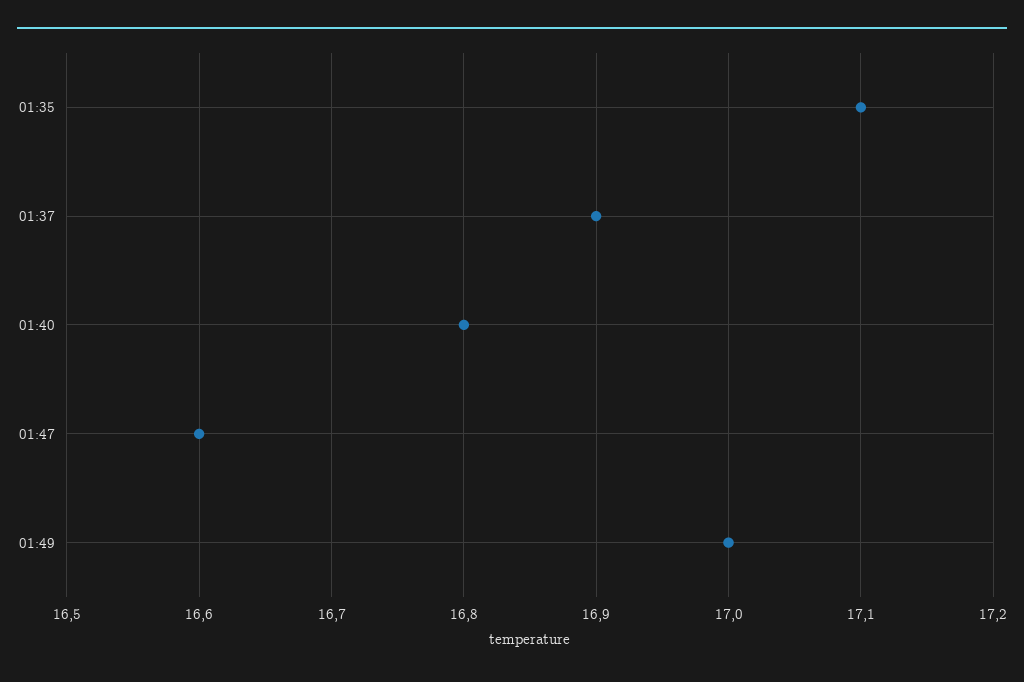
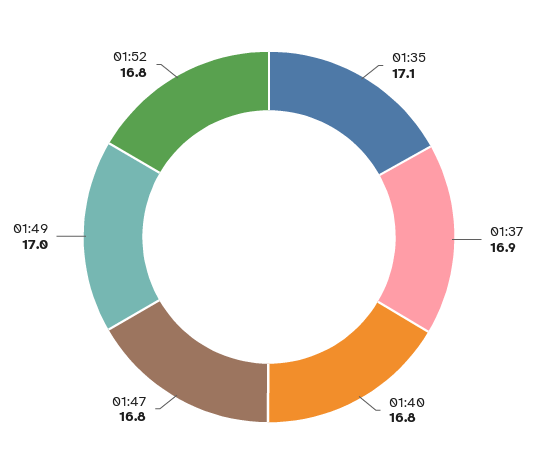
01:47: 16.6 -> 16.8
01:52: none -> 16.8

